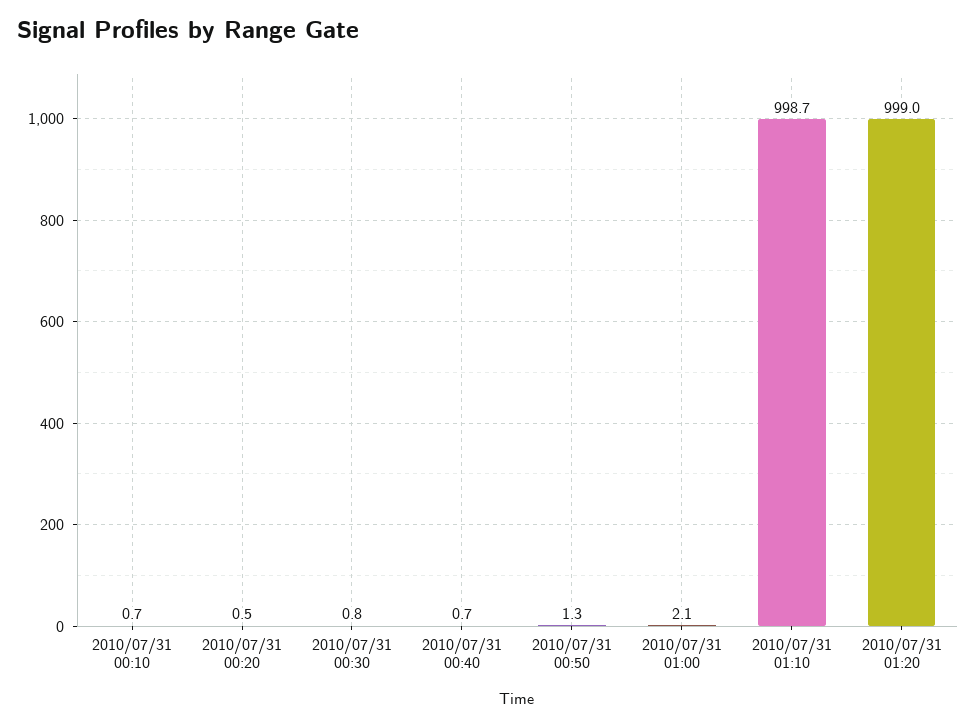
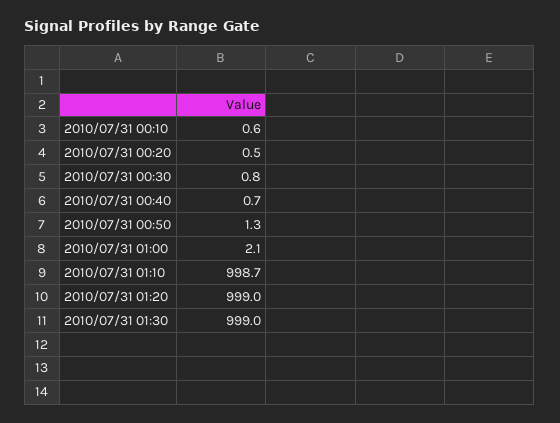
2010/07/31 00:10: 0.7 -> 0.6
2010/07/31 01:30: none -> 999

